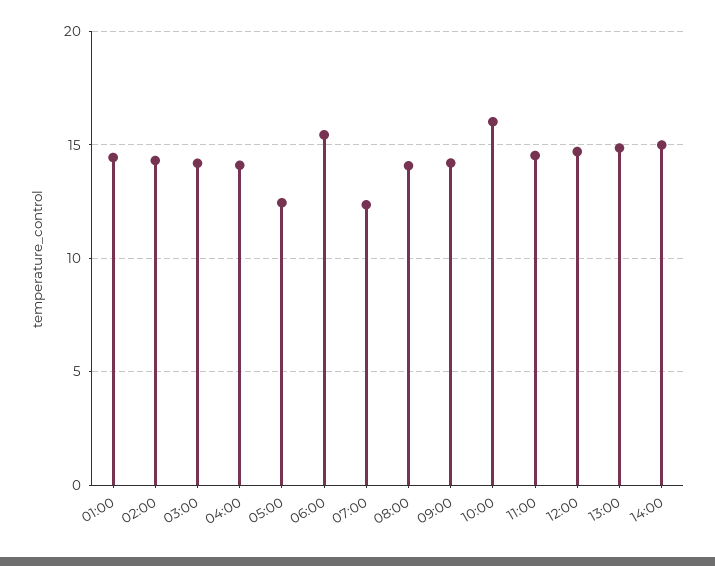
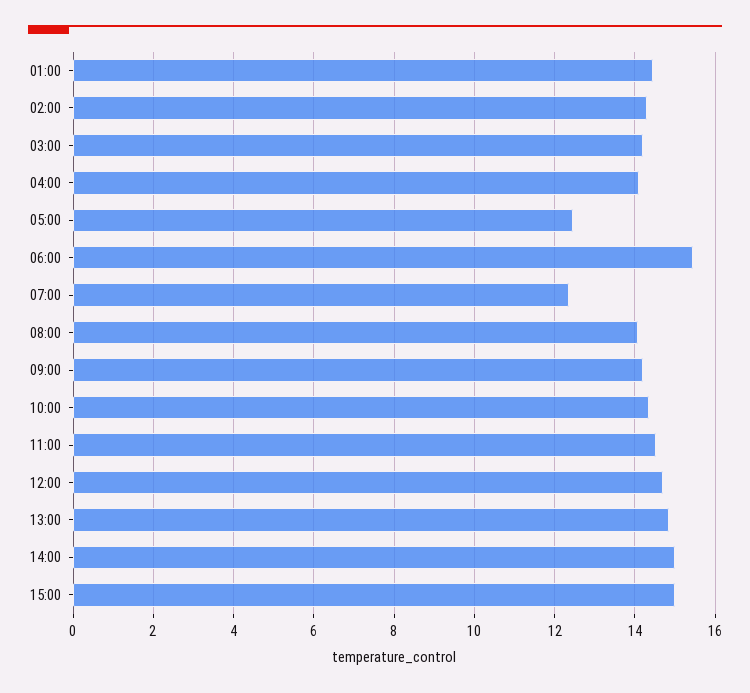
10:00: 16 -> 14.4
15:00: none -> 15

